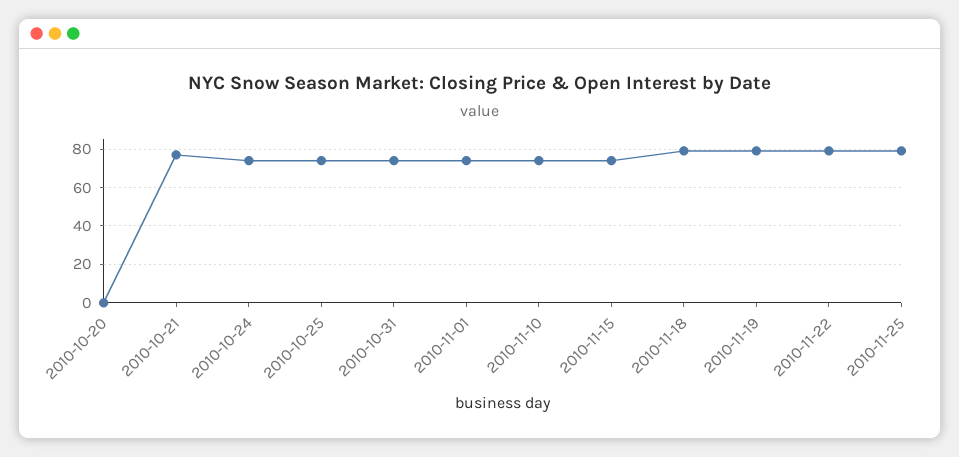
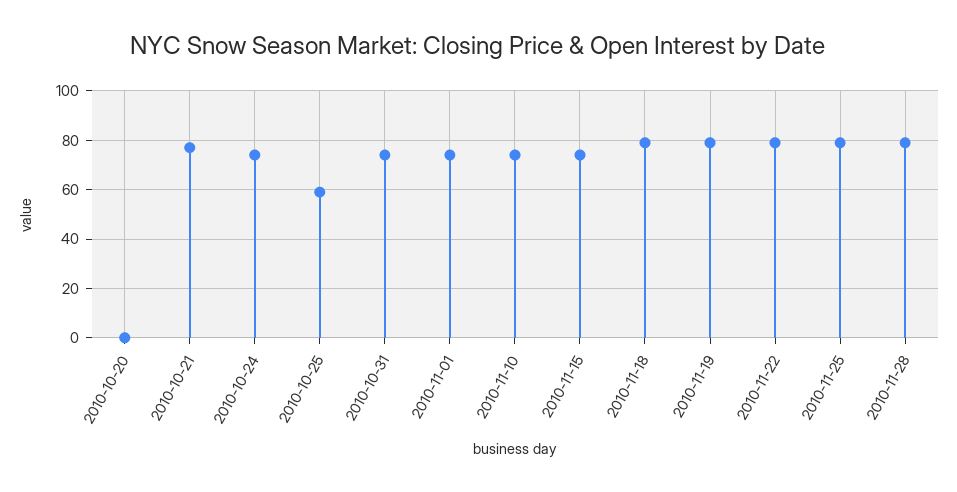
2010-10-25: 75 -> 60
2010-11-28: none -> 80

